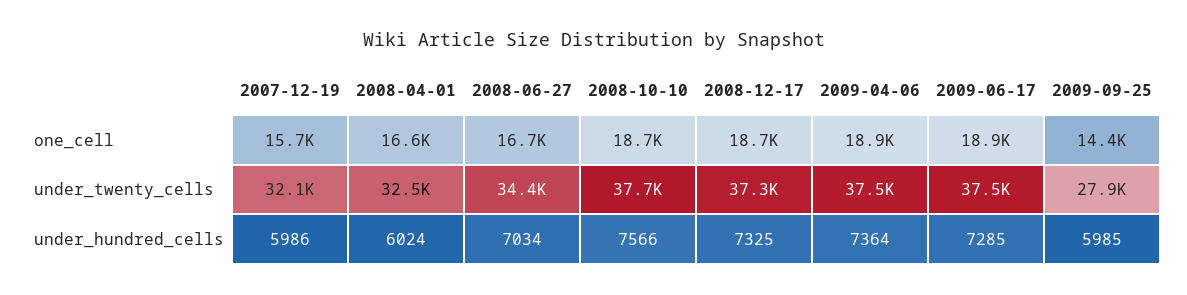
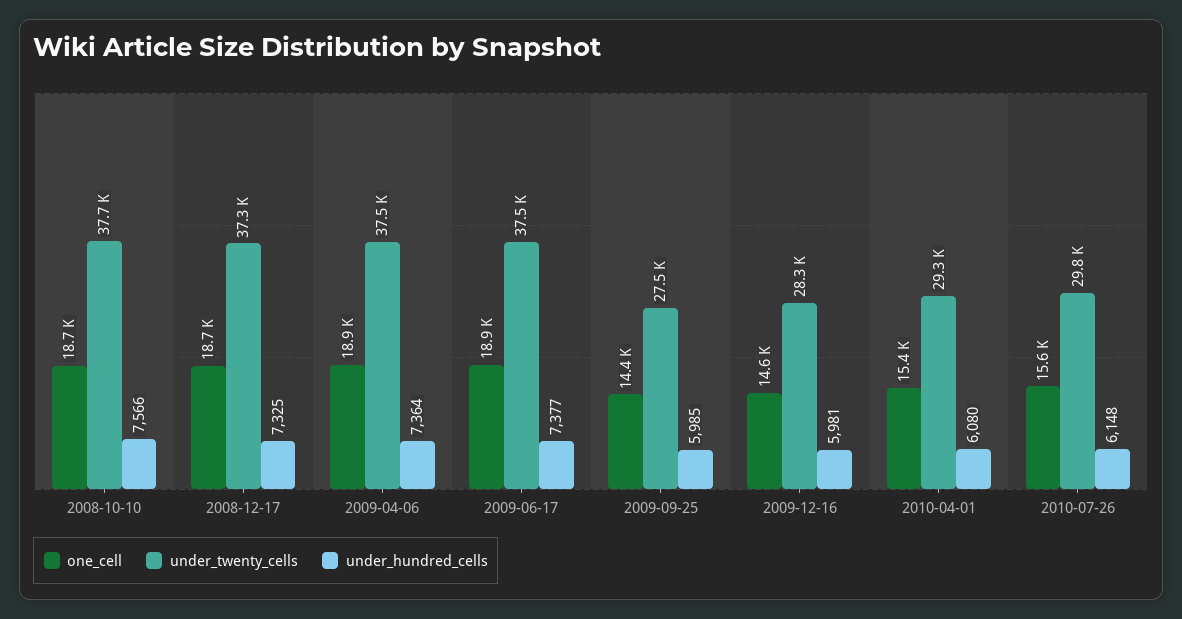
one_cell, 2007-12-19: 15700 -> none
one_cell, 2008-04-01: 16600 -> none
one_cell, 2008-06-27: 16700 -> none
under_twenty_cells, 2007-12-19: 32100 -> none
under_twenty_cells, 2008-04-01: 32500 -> none
under_twenty_cells, 2008-06-27: 34400 -> none
under_twenty_cells, 2009-09-25: 27900 -> 27500
under_hundred_cells, 2007-12-19: 5986 -> none
under_hundred_cells, 2008-04-01: 6024 -> none
under_hundred_cells, 2008-06-27: 7034 -> none
under_hundred_cells, 2009-06-17: 7285 -> 7377
one_cell, 2009-12-16: none -> 14600
under_twenty_cells, 2009-12-16: none -> 28300
under_hundred_cells, 2009-12-16: none -> 5981
one_cell, 2010-04-01: none -> 15400
under_twenty_cells, 2010-04-01: none -> 29300
under_hundred_cells, 2010-04-01: none -> 6080
one_cell, 2010-07-26: none -> 15600
under_twenty_cells, 2010-07-26: none -> 29800
under_hundred_cells, 2010-07-26: none -> 6148

